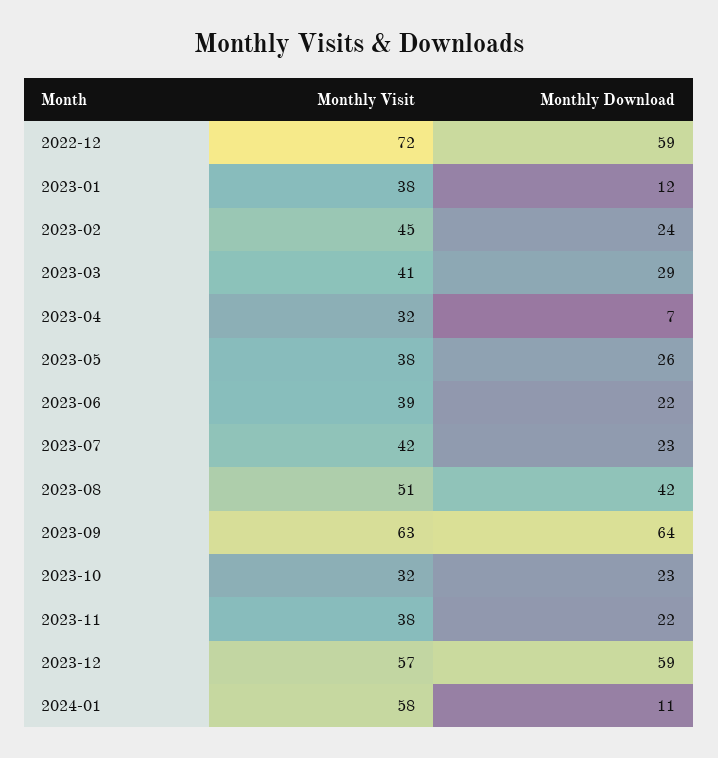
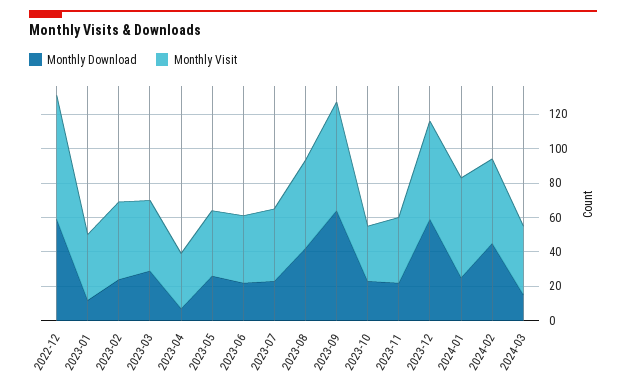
Monthly Download, 2024-01: 11 -> 25
Monthly Download, 2024-02: none -> 45
Monthly Visit, 2024-02: none -> 50
Monthly Download, 2024-03: none -> 15
Monthly Visit, 2024-03: none -> 40

